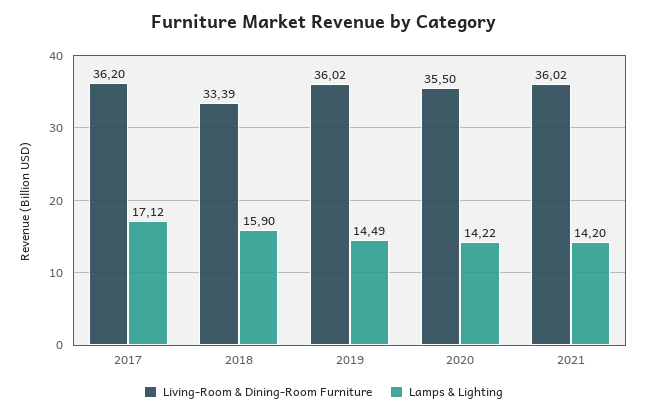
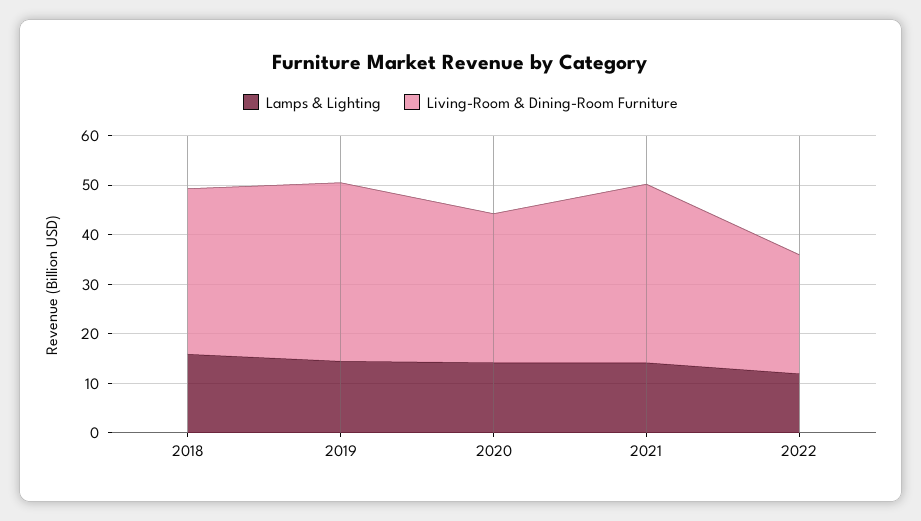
Living-Room & Dining-Room Furniture, 2017: 36.2 -> none
Lamps & Lighting, 2017: 17.12 -> none
Living-Room & Dining-Room Furniture, 2020: 35.5 -> 30
Lamps & Lighting, 2022: none -> 12
Living-Room & Dining-Room Furniture, 2022: none -> 24

